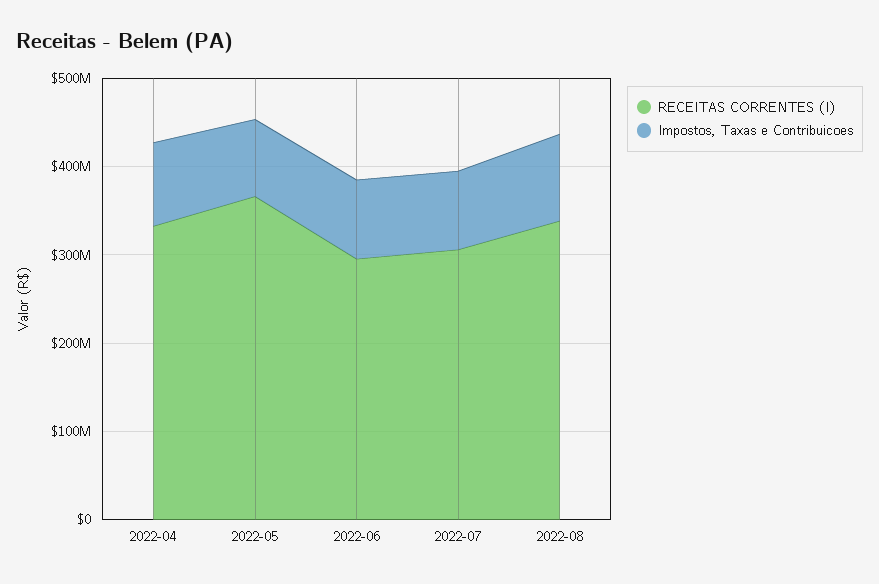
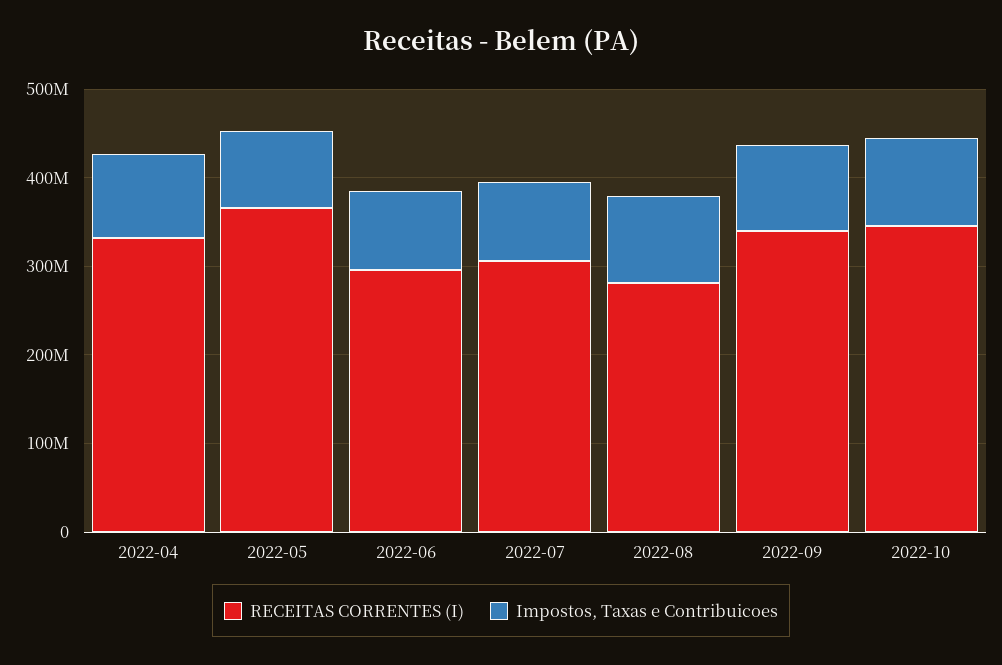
RECEITAS CORRENTES (I), 2022-08: 340000000 -> 280000000
RECEITAS CORRENTES (I), 2022-09: none -> 340000000
Impostos, Taxas e Contribuicoes, 2022-09: none -> 100000000
RECEITAS CORRENTES (I), 2022-10: none -> 340000000
Impostos, Taxas e Contribuicoes, 2022-10: none -> 100000000

